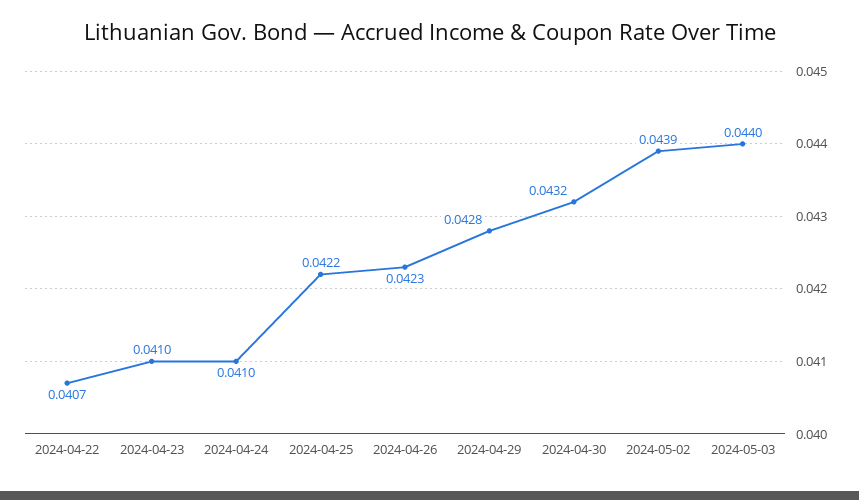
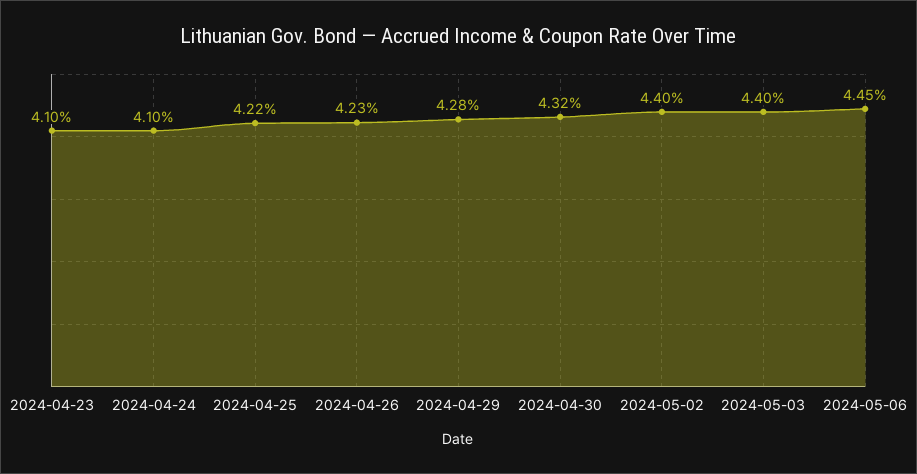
2024-04-22: 0.0407 -> none
2024-05-02: 0.0439 -> 0.044
2024-05-06: none -> 0.0445

